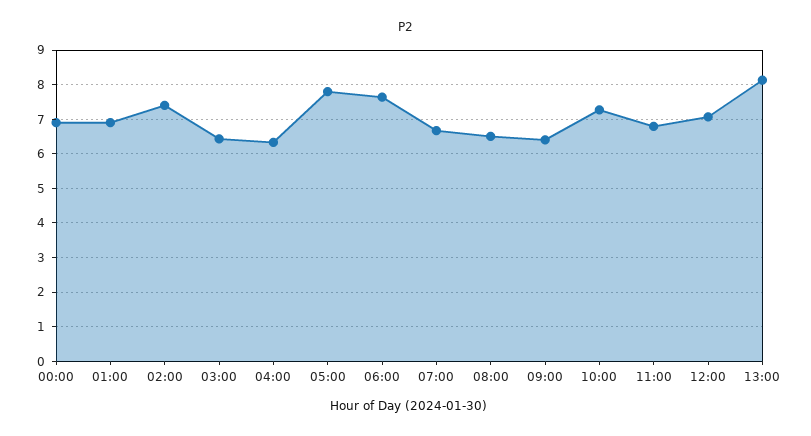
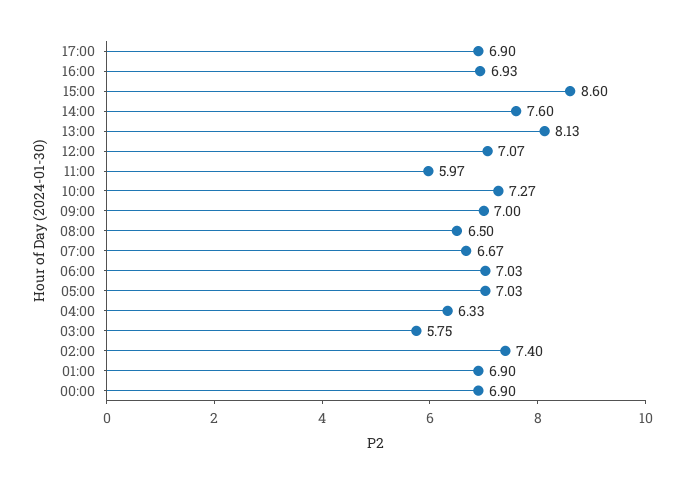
03:00: 6.4 -> 5.75
05:00: 7.8 -> 7.03
06:00: 7.6 -> 7.03
09:00: 6.4 -> 7
11:00: 6.8 -> 5.97
17:00: none -> 6.9
16:00: none -> 6.93
15:00: none -> 8.6
14:00: none -> 7.6

